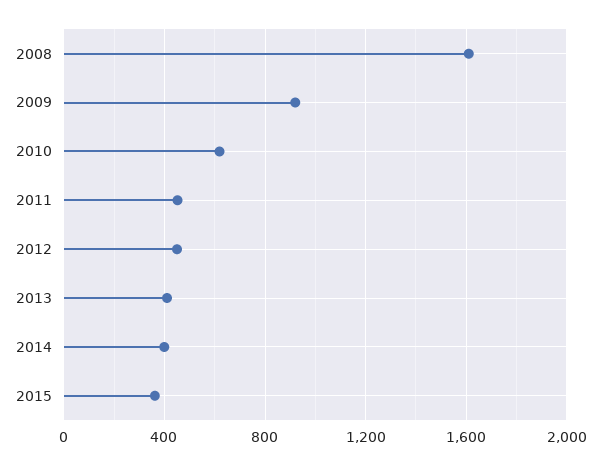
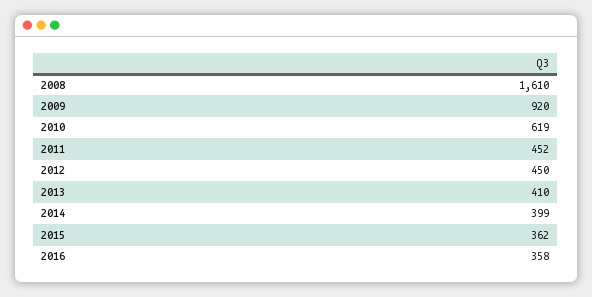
2016: none -> 358

